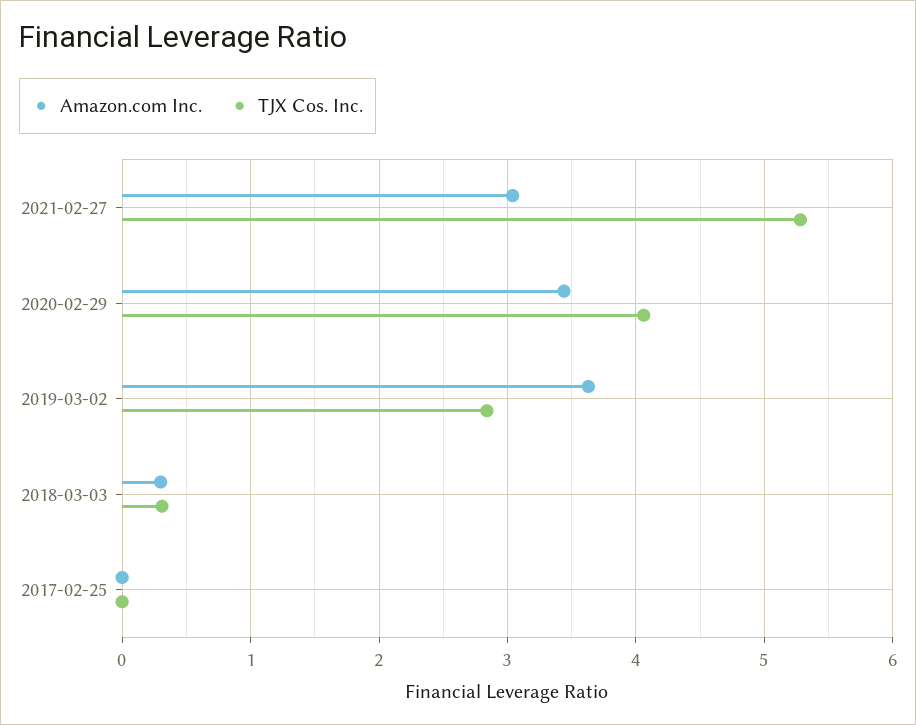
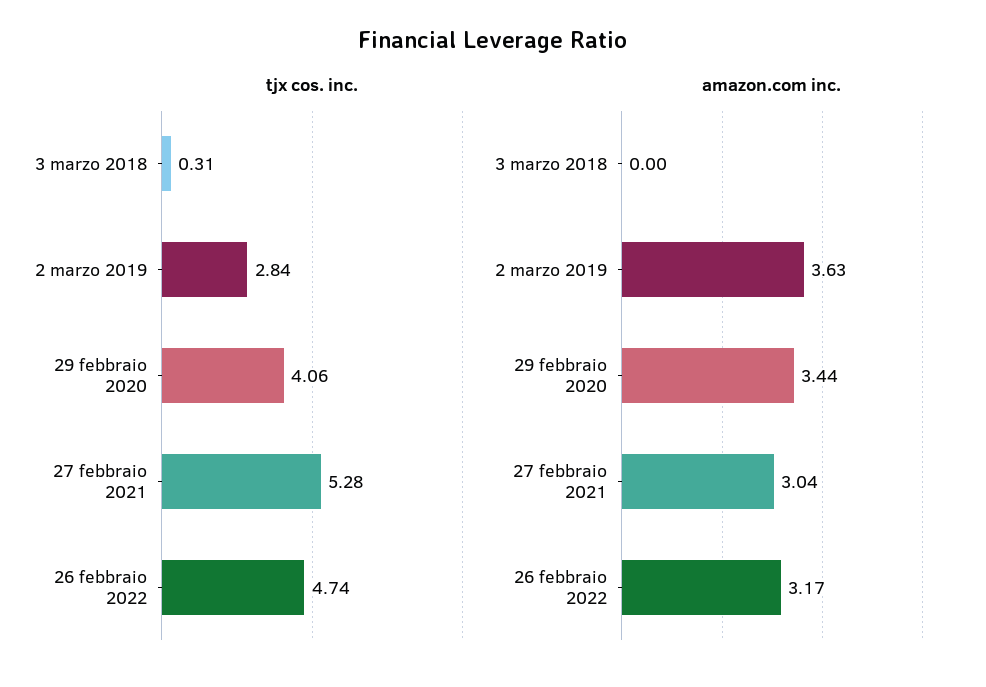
Amazon.com Inc., 2018-03-03: 0.3 -> 0
Amazon.com Inc., 2017-02-25: 0 -> none
TJX Cos. Inc., 2017-02-25: 0 -> none
TJX Cos. Inc., 26 febbraio 2022: none -> 4.74
Amazon.com Inc., 26 febbraio 2022: none -> 3.17

